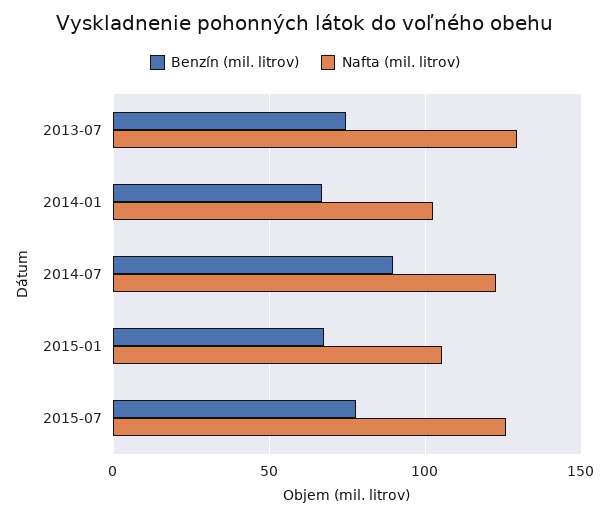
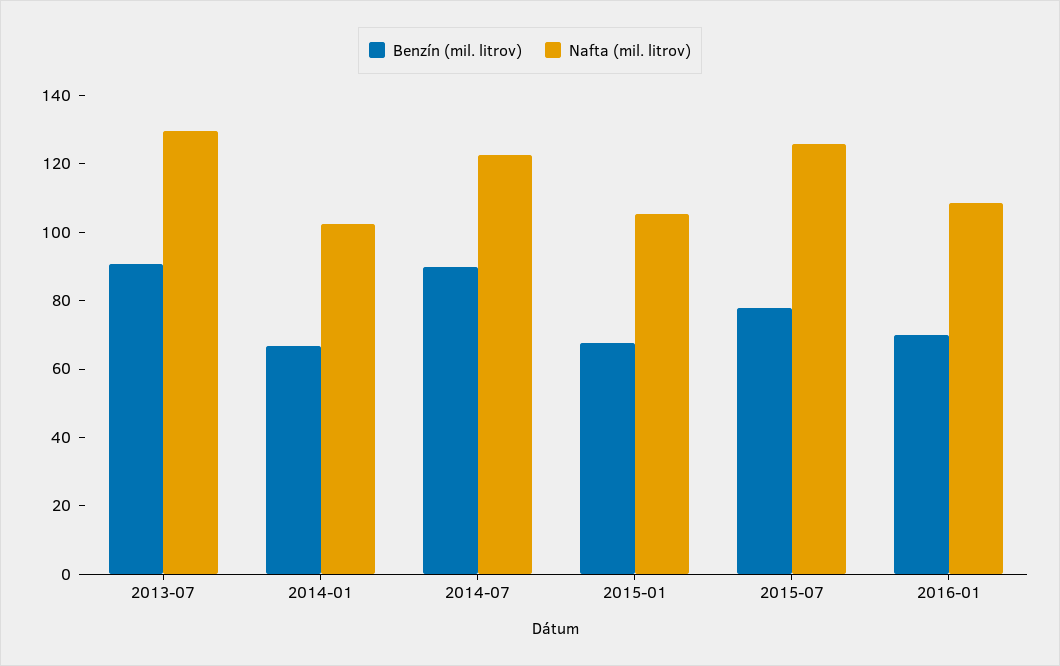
Benzín (mil. litrov), 2013-07: 75 -> 90
Benzín (mil. litrov), 2016-01: none -> 70
Nafta (mil. litrov), 2016-01: none -> 110

